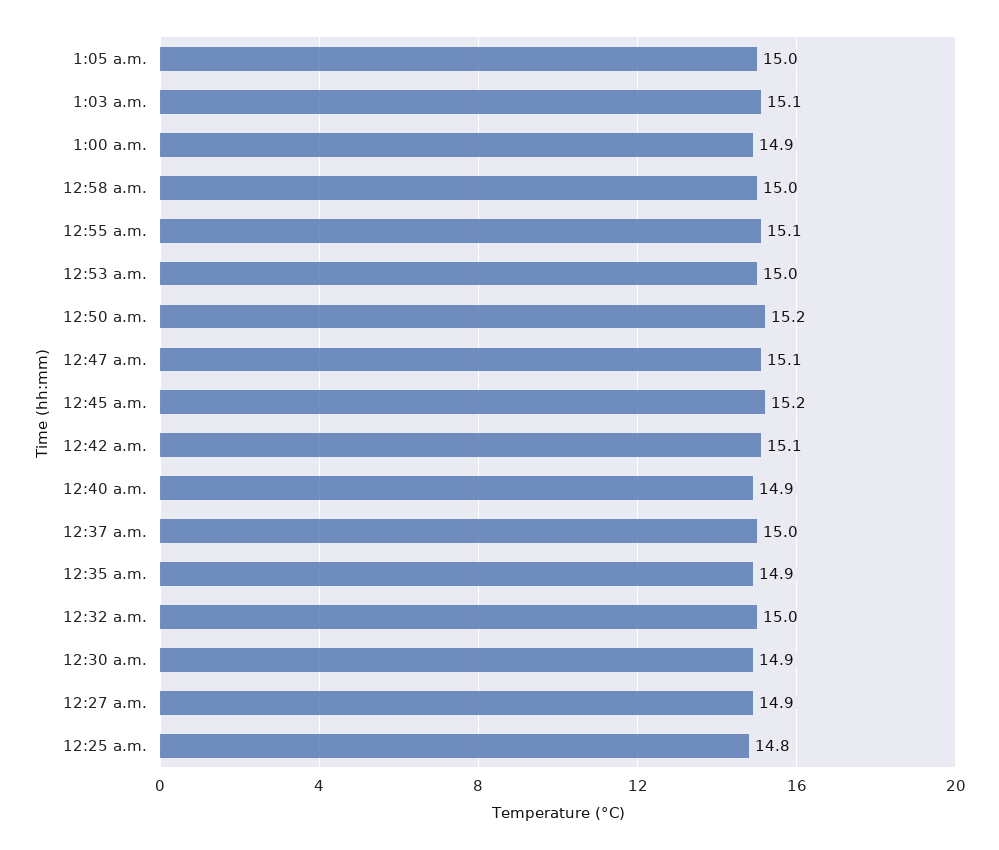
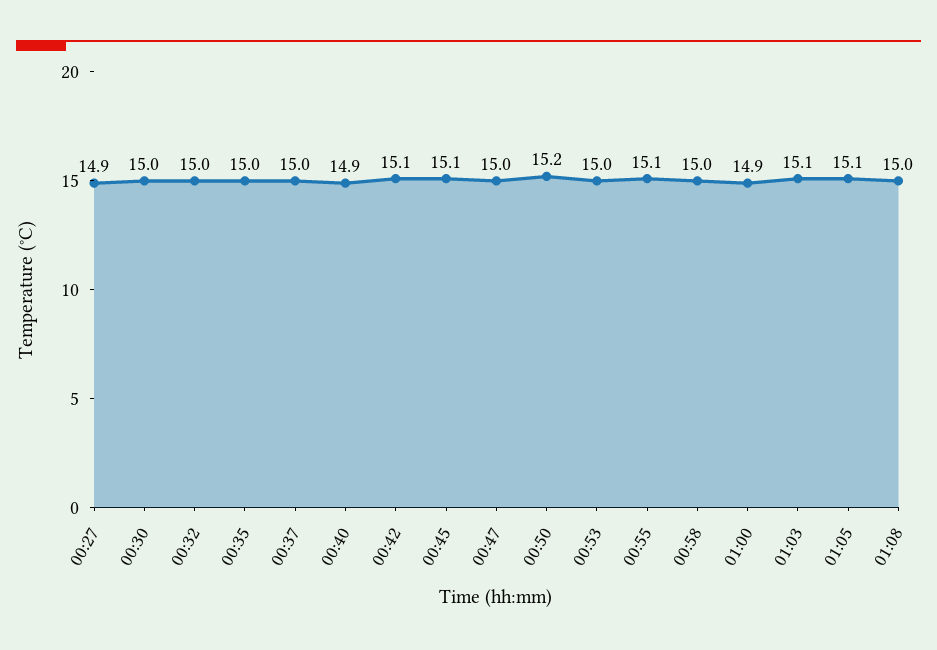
1:05 a.m.: 15 -> 15.1
12:47 a.m.: 15.1 -> 15
12:45 a.m.: 15.2 -> 15.1
12:35 a.m.: 14.9 -> 15
12:30 a.m.: 14.9 -> 15
12:25 a.m.: 14.8 -> none
01:08: none -> 15

